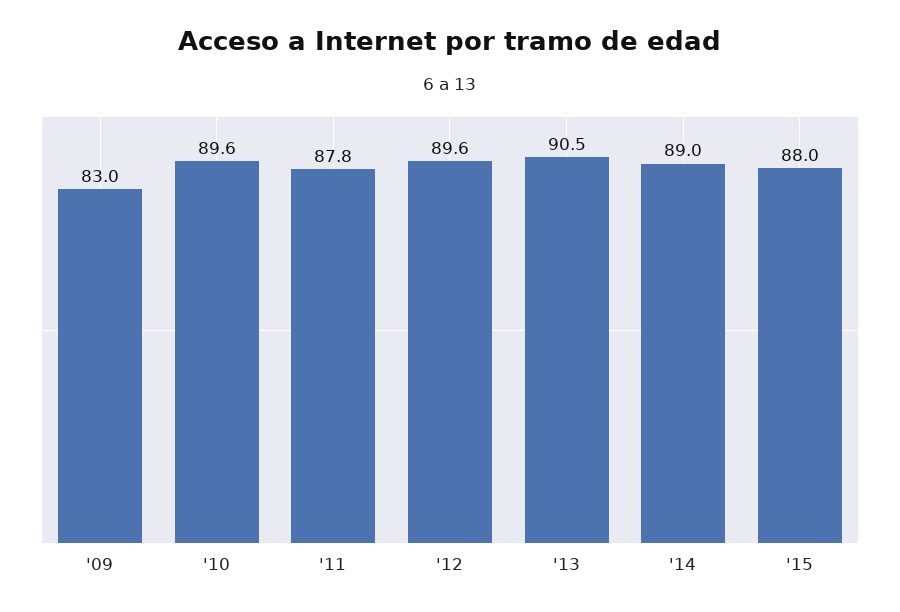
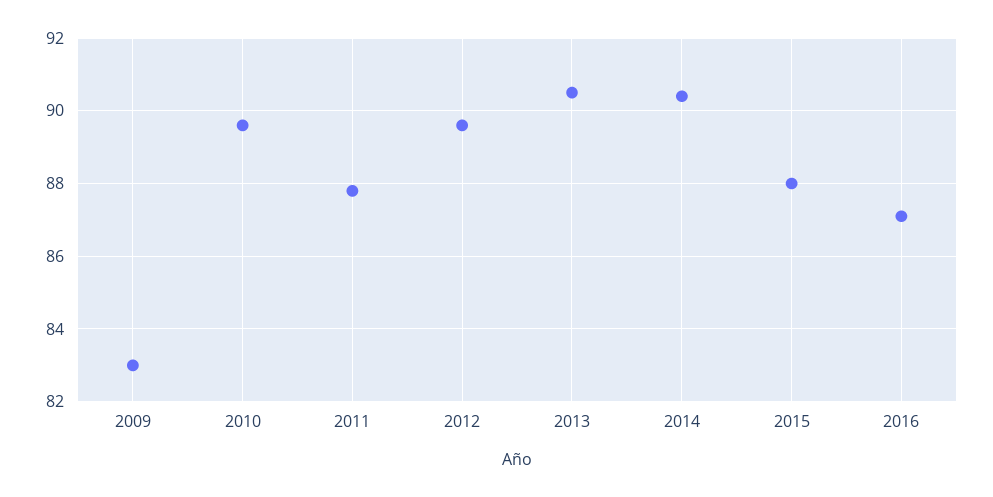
'14: 89 -> 90.5
2016: none -> 87

